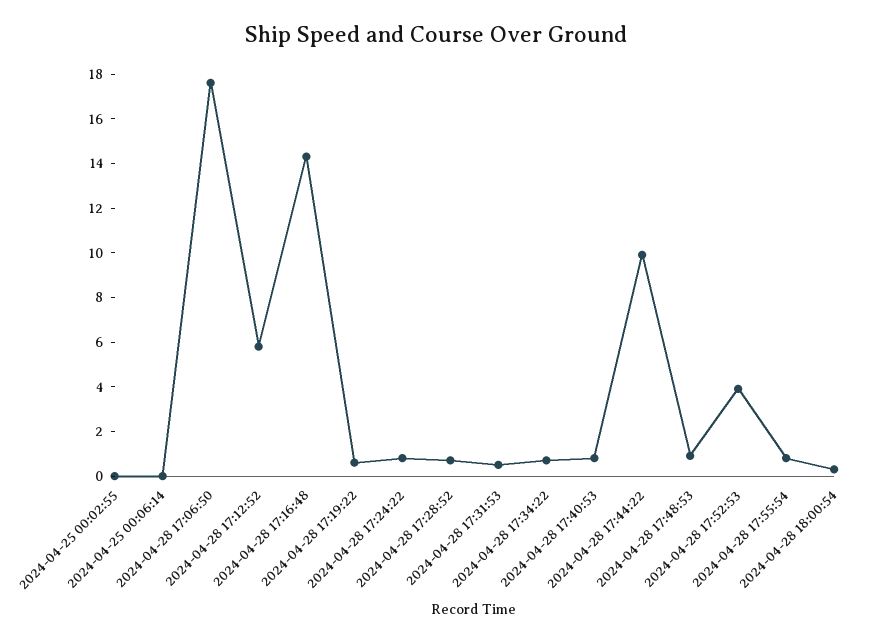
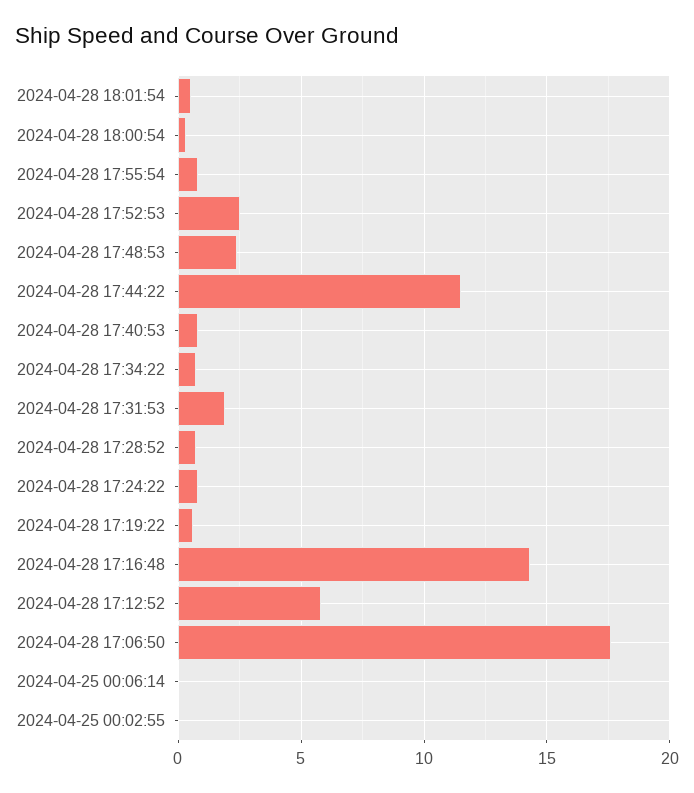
2024-04-28 17:31:53: 0.5 -> 2
2024-04-28 17:44:22: 10 -> 11.5
2024-04-28 17:48:53: 1 -> 2.5
2024-04-28 17:52:53: 4 -> 2.5
2024-04-28 18:01:54: none -> 0.5

